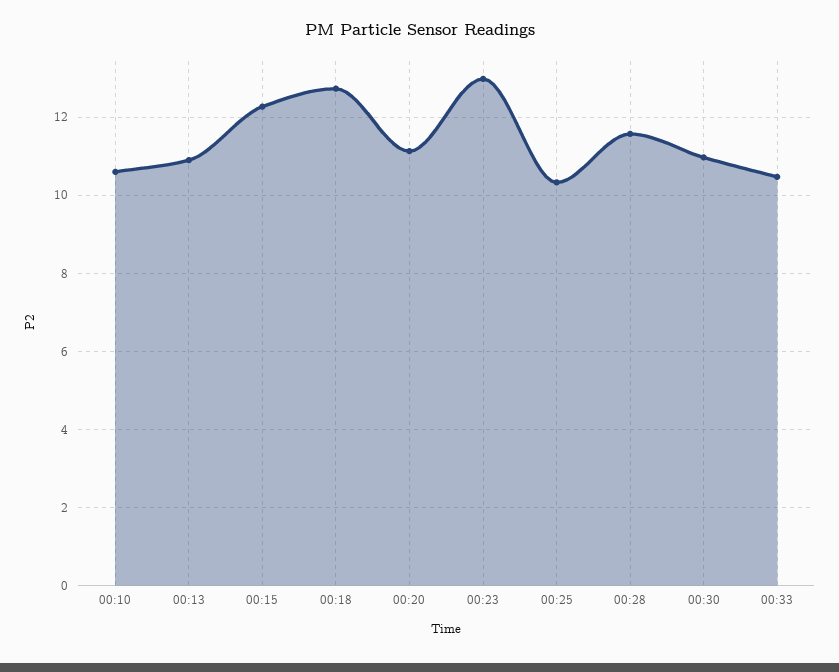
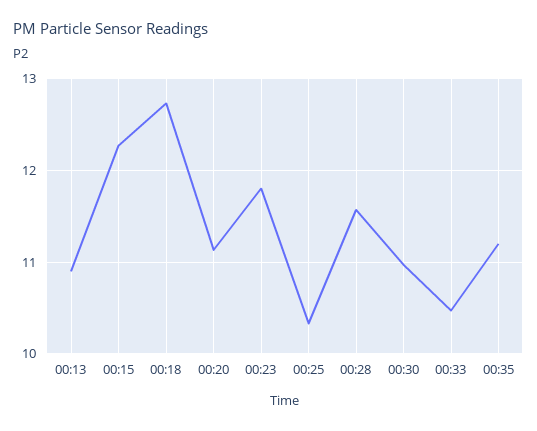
00:10: 10.6 -> none
00:23: 13 -> 11.8
00:35: none -> 11.2

